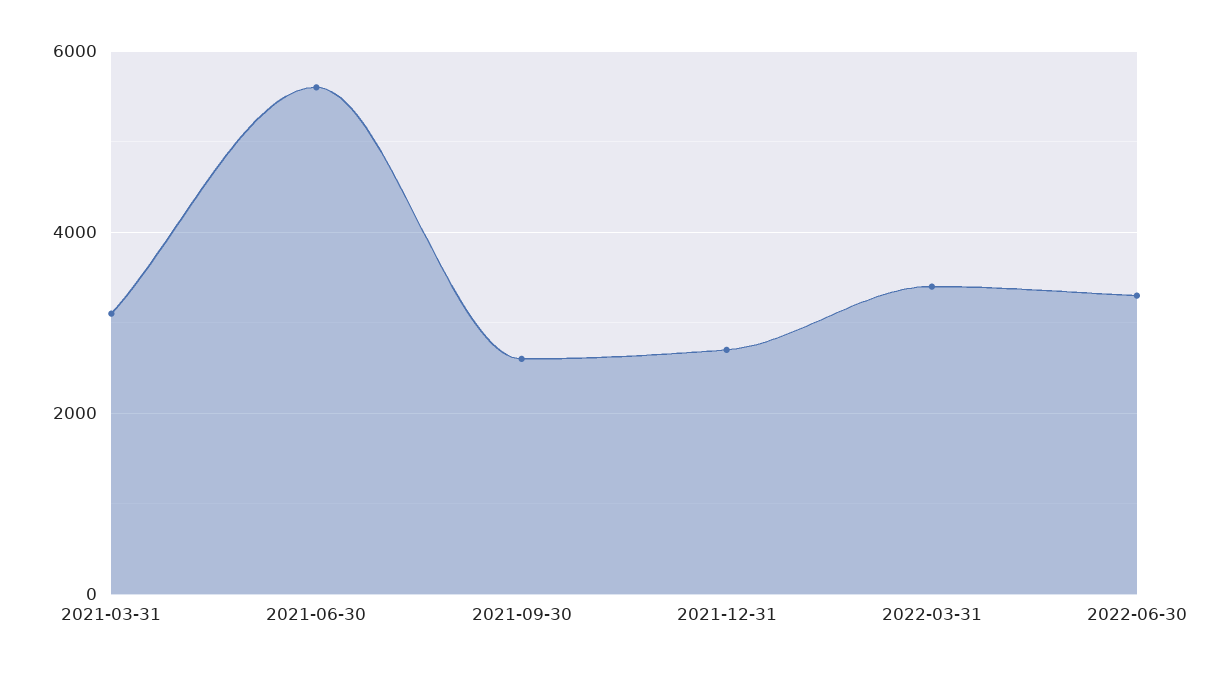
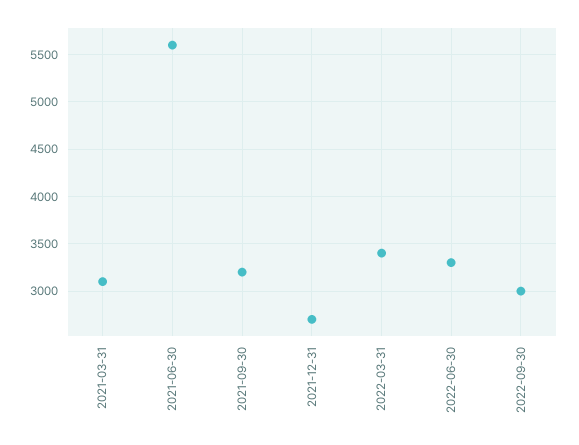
2021-09-30: 2600 -> 3200
2022-09-30: none -> 3000

